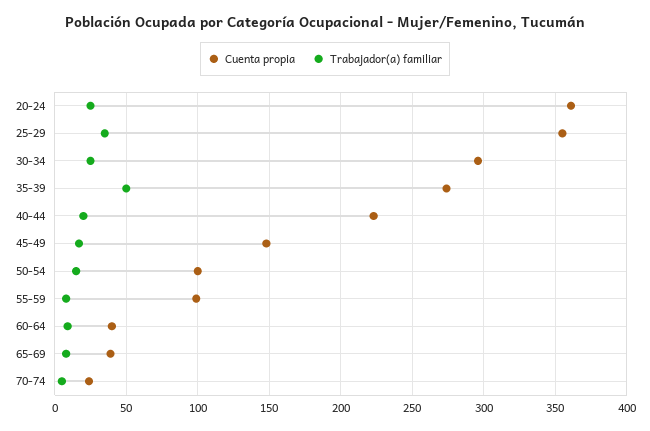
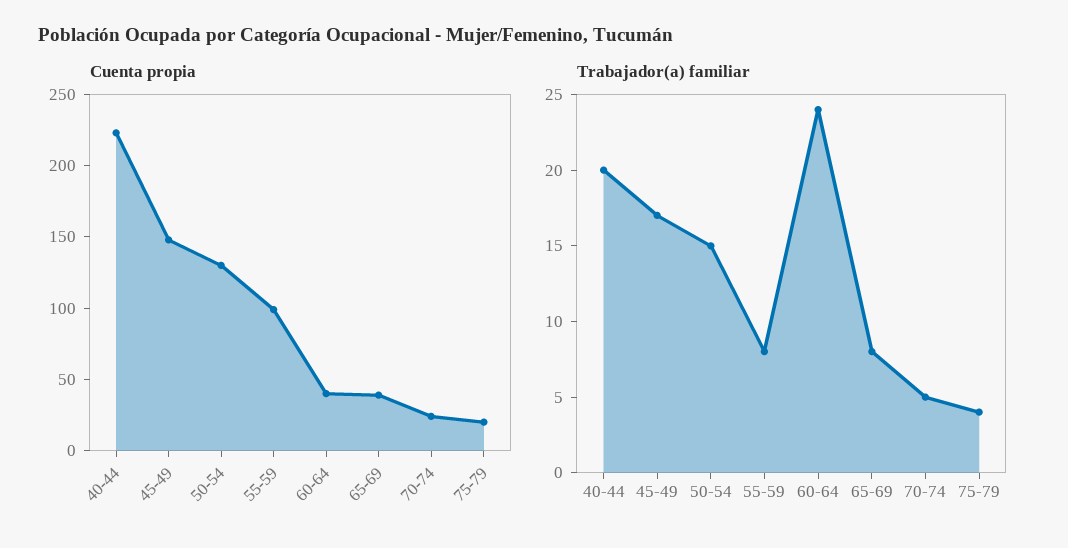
Cuenta propia, 20-24: 360 -> none
Trabajador(a) familiar, 20-24: 25 -> none
Cuenta propia, 25-29: 355 -> none
Trabajador(a) familiar, 25-29: 35 -> none
Cuenta propia, 30-34: 295 -> none
Trabajador(a) familiar, 30-34: 25 -> none
Cuenta propia, 35-39: 275 -> none
Trabajador(a) familiar, 35-39: 50 -> none
Cuenta propia, 50-54: 100 -> 130
Trabajador(a) familiar, 60-64: 10 -> 24
Cuenta propia, 75-79: none -> 20
Trabajador(a) familiar, 75-79: none -> 4

